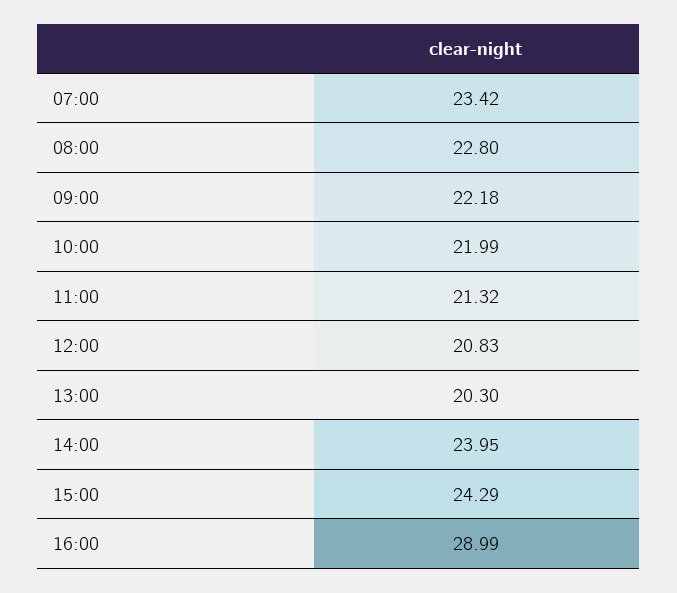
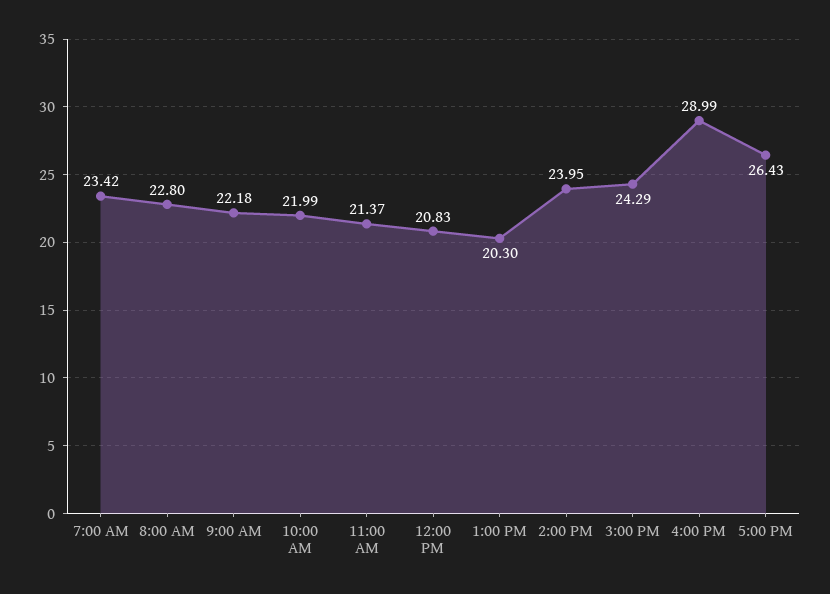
11:00: 21.32 -> 21.37
5:00 PM: none -> 26.43

